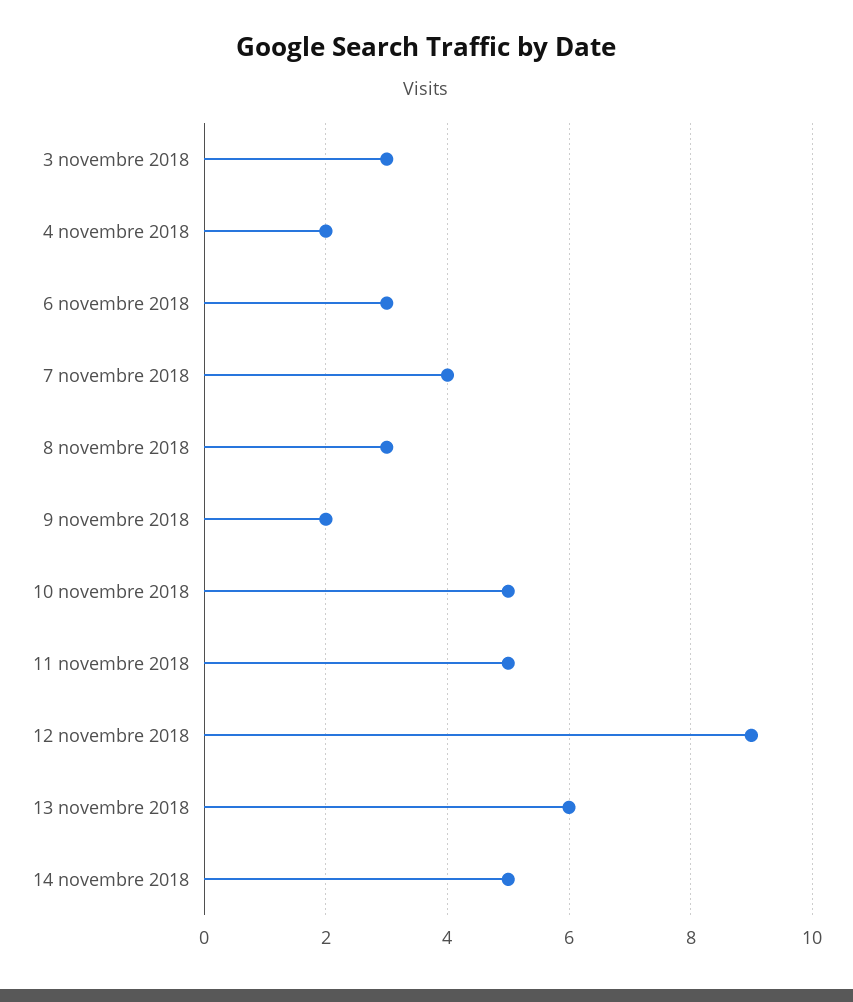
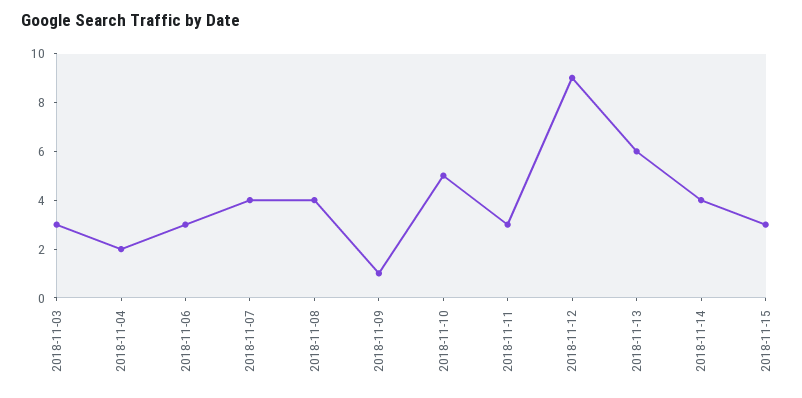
8 novembre 2018: 3 -> 4
9 novembre 2018: 2 -> 1
11 novembre 2018: 5 -> 3
14 novembre 2018: 5 -> 4
2018-11-15: none -> 3

